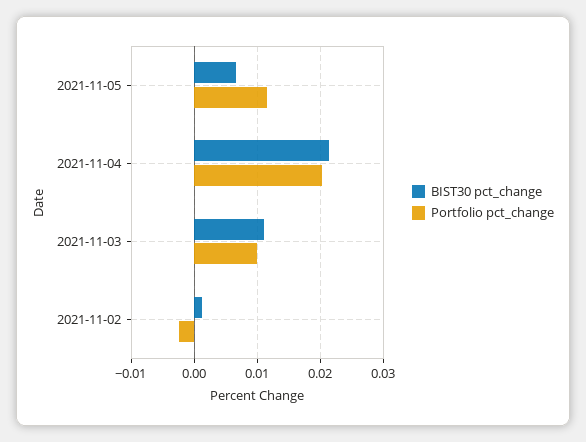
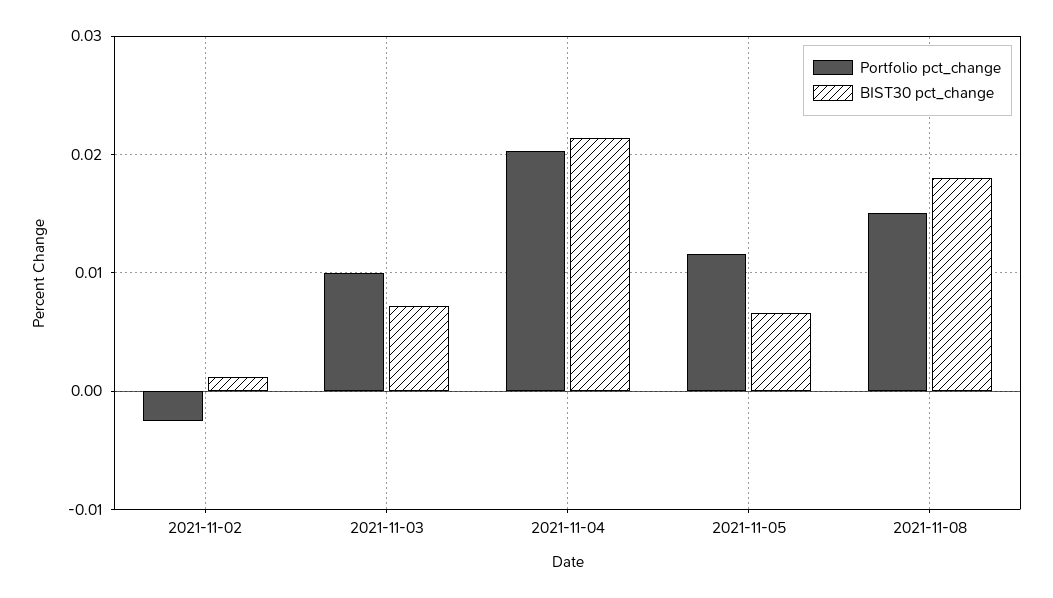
BIST30 pct_change, 2021-11-03: 0.011 -> 0.007
Portfolio pct_change, 2021-11-08: none -> 0.015
BIST30 pct_change, 2021-11-08: none -> 0.018

